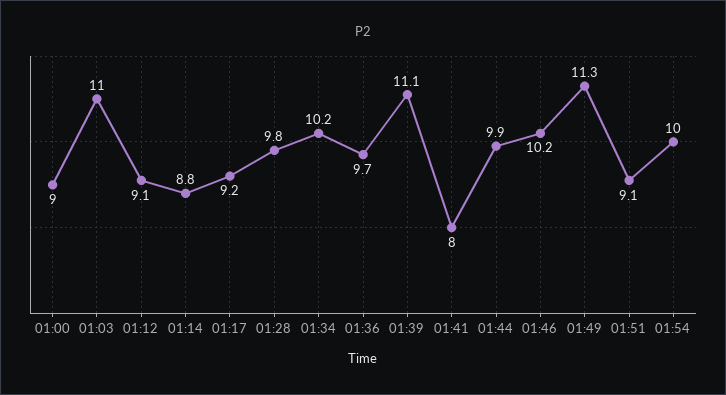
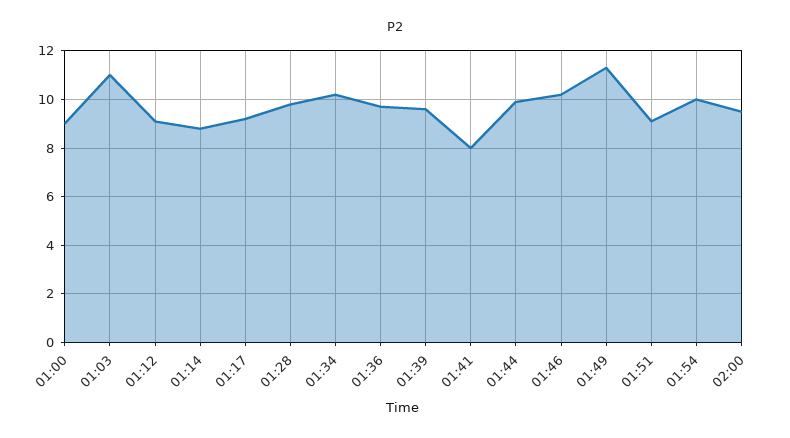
01:39: 11.1 -> 9.5
02:00: none -> 9.5

